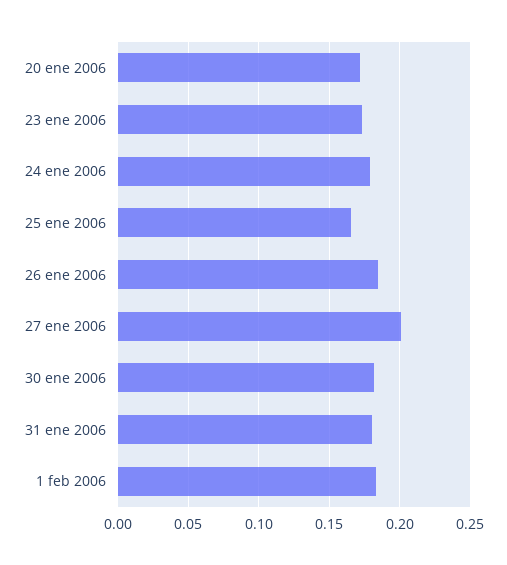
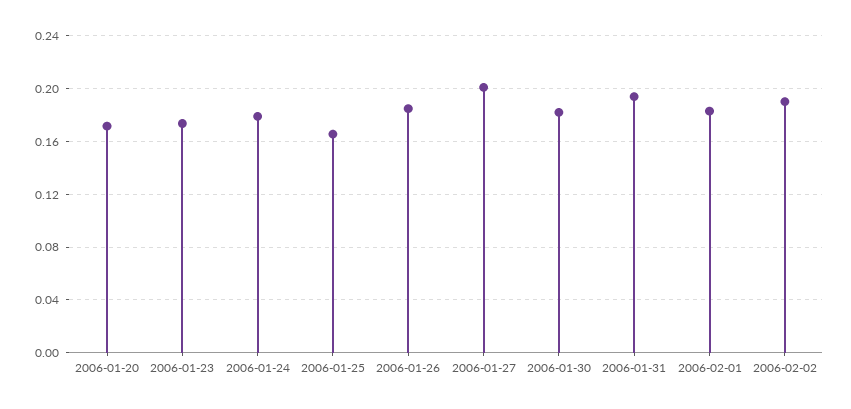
31 ene 2006: 0.18 -> 0.195
2006-02-02: none -> 0.19

